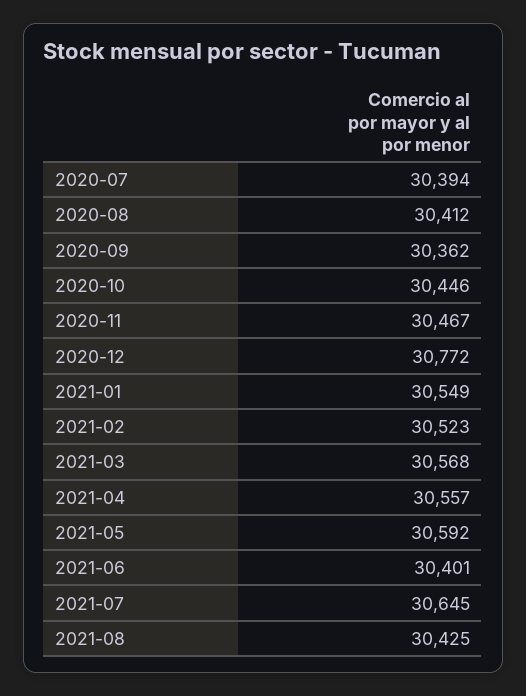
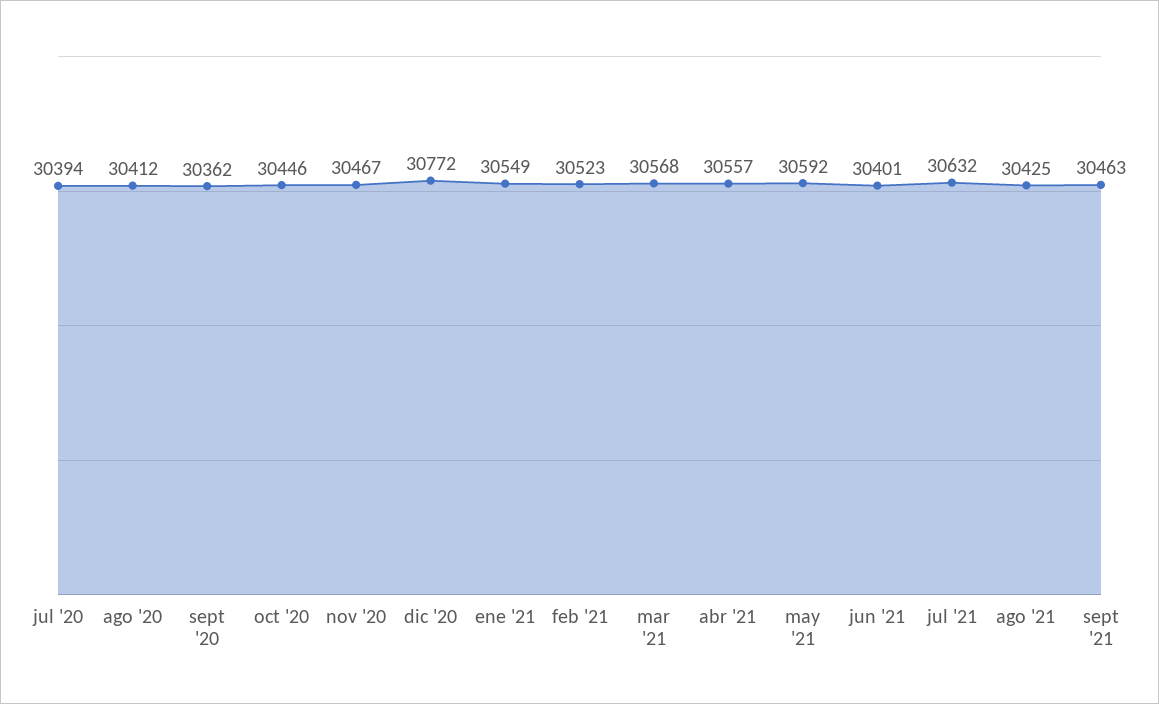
2021-07: 30645 -> 30632
sept '21: none -> 30463

